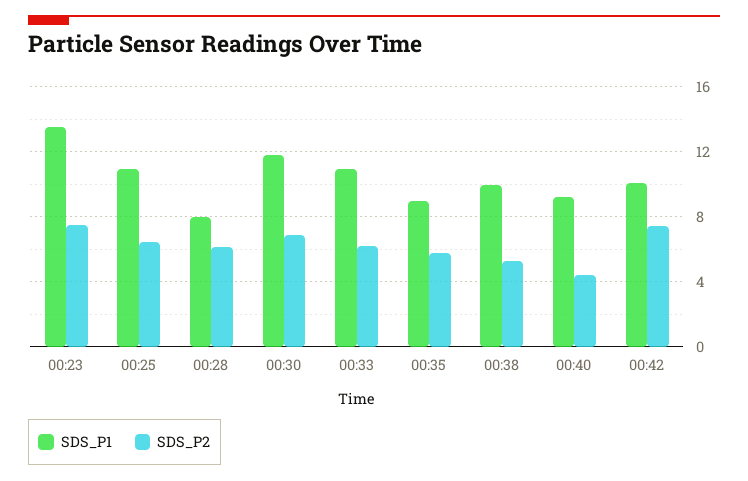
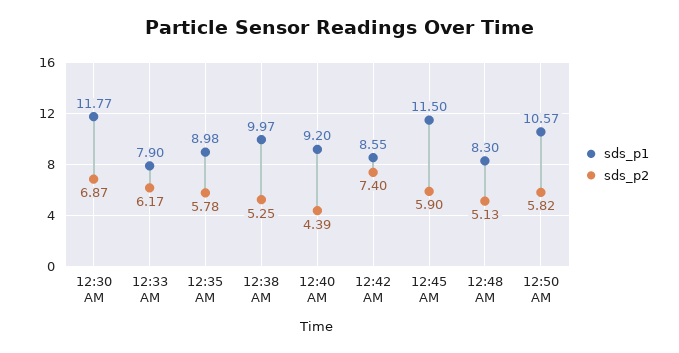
SDS_P1, 00:23: 13.5 -> none
SDS_P2, 00:23: 7.5 -> none
SDS_P1, 00:25: 11 -> none
SDS_P2, 00:25: 6.5 -> none
SDS_P1, 00:28: 8 -> none
SDS_P2, 00:28: 6 -> none
SDS_P1, 00:33: 11 -> 7.9
SDS_P1, 00:42: 10 -> 8.55
SDS_P1, 12:45 AM: none -> 11.5
SDS_P2, 12:45 AM: none -> 5.9
SDS_P1, 12:48 AM: none -> 8.3
SDS_P2, 12:48 AM: none -> 5.13
SDS_P1, 12:50 AM: none -> 10.57
SDS_P2, 12:50 AM: none -> 5.82

